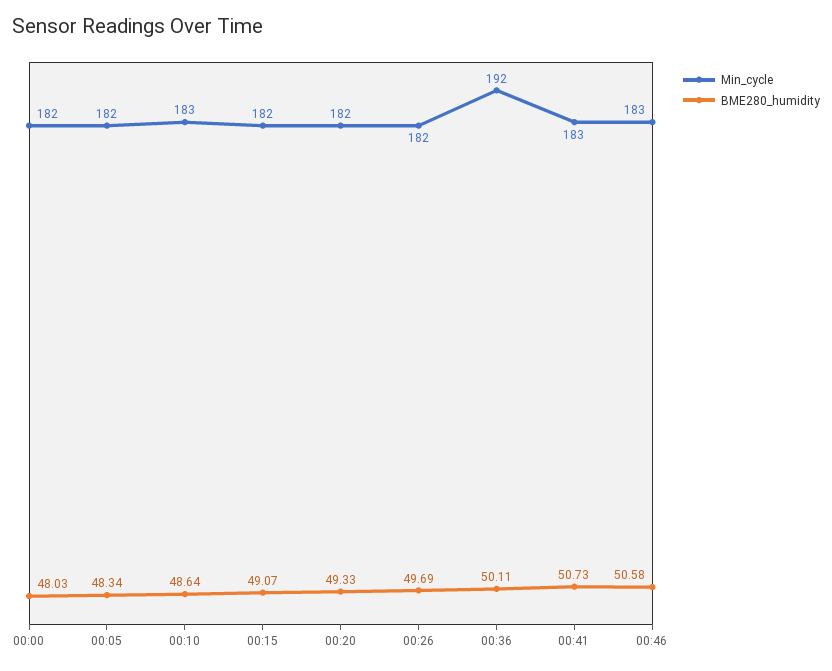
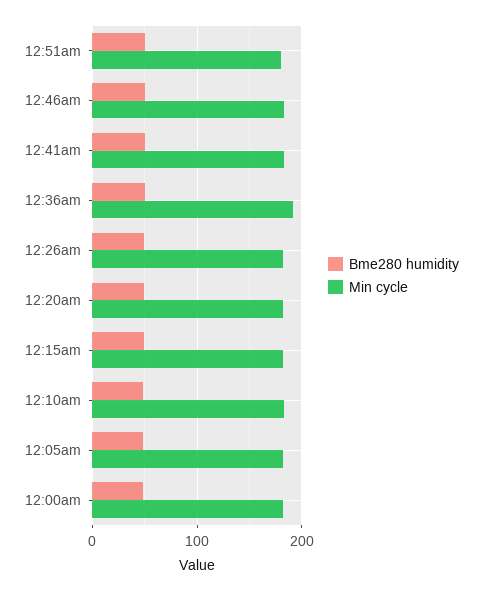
BME280_humidity, 12:51am: none -> 50
Min_cycle, 12:51am: none -> 180

